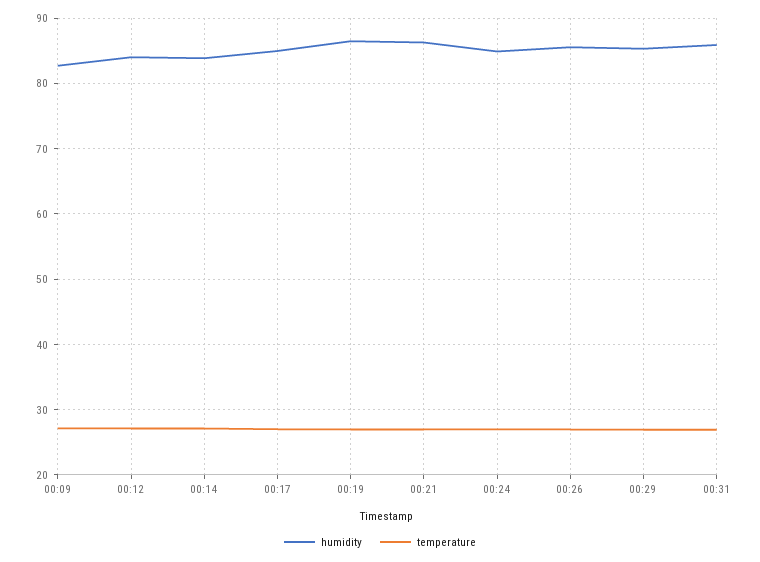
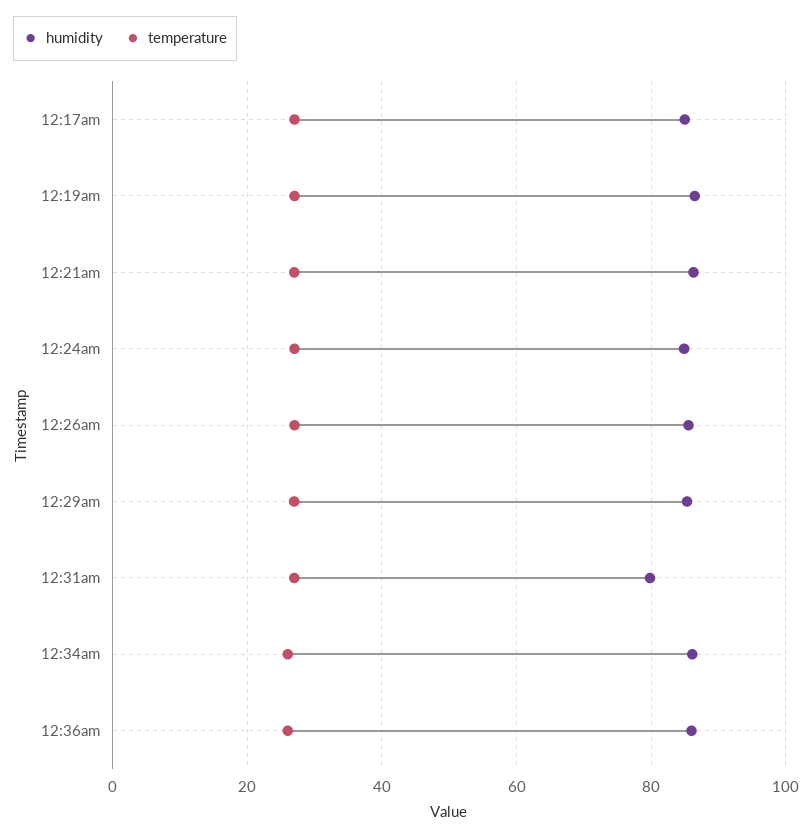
humidity, 00:09: 83 -> none
temperature, 00:09: 27 -> none
humidity, 00:12: 84 -> none
temperature, 00:12: 27 -> none
humidity, 00:14: 84 -> none
temperature, 00:14: 27 -> none
humidity, 00:31: 86 -> 80
humidity, 12:34am: none -> 86
temperature, 12:34am: none -> 26
humidity, 12:36am: none -> 86
temperature, 12:36am: none -> 26

